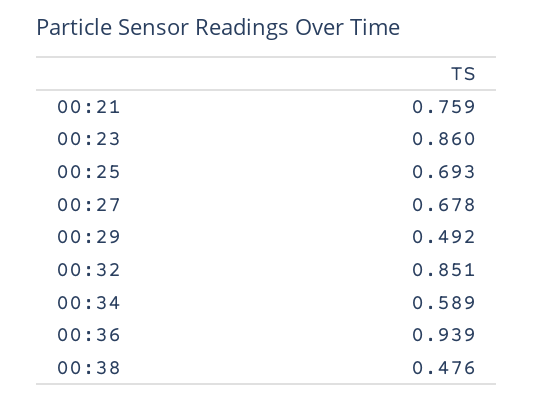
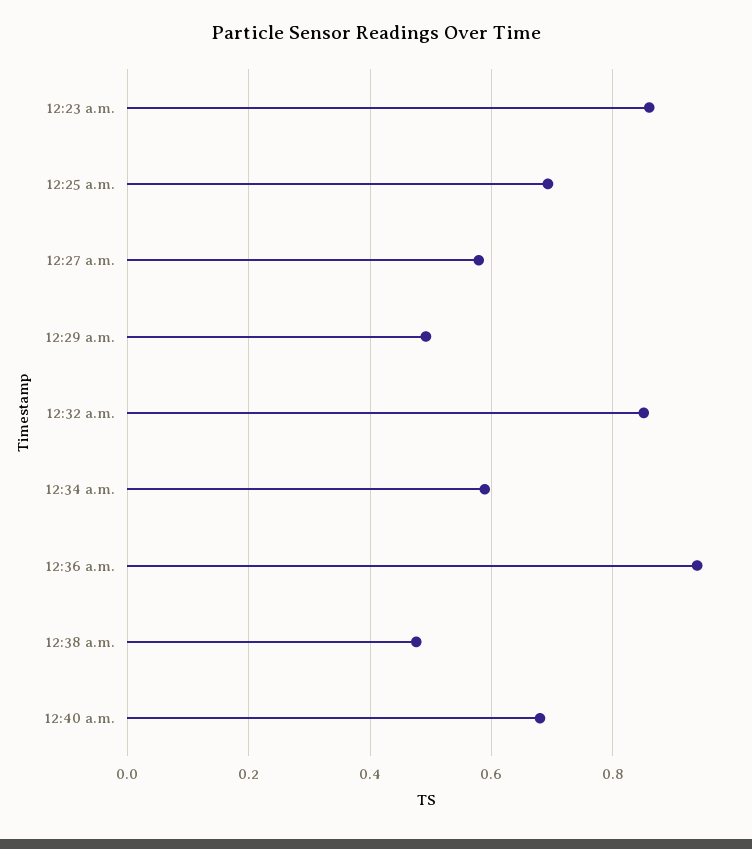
00:21: 0.759 -> none
00:27: 0.678 -> 0.58
12:40 a.m.: none -> 0.68

